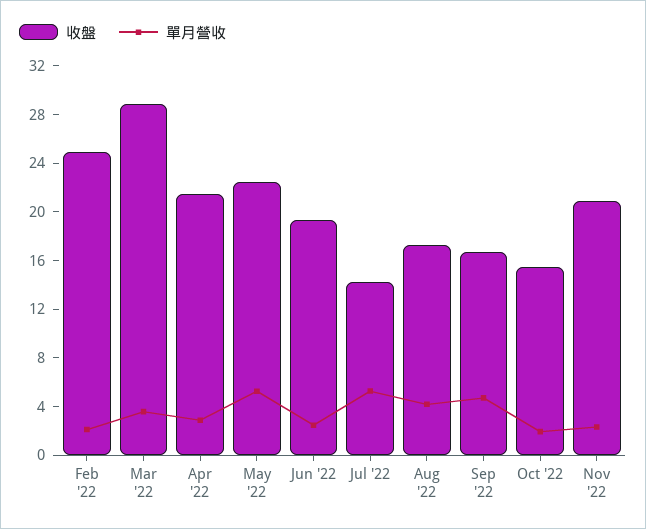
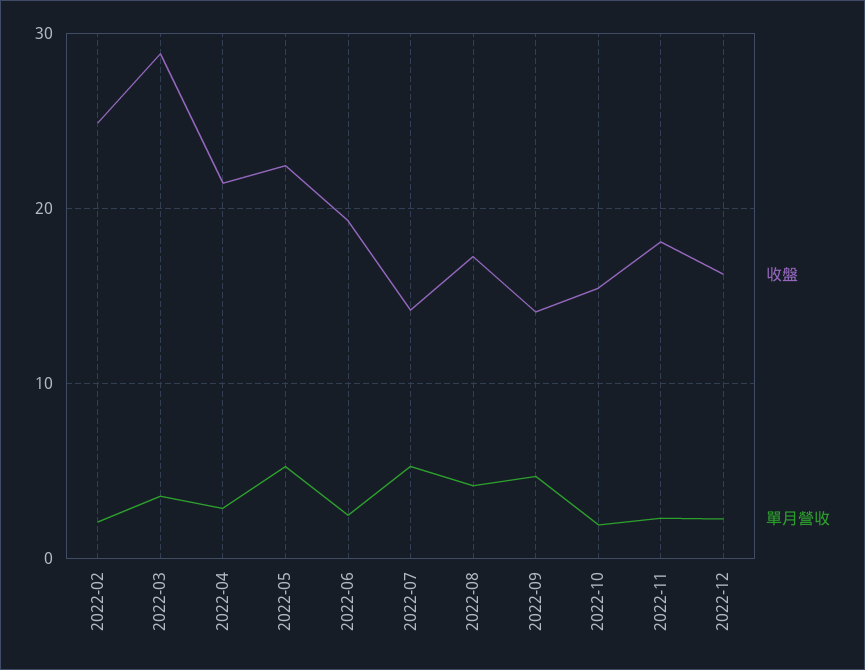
收盤, Sep '22: 17 -> 14
收盤, Nov '22: 21 -> 18
收盤, 2022-12: none -> 16
單月營收, 2022-12: none -> 2

